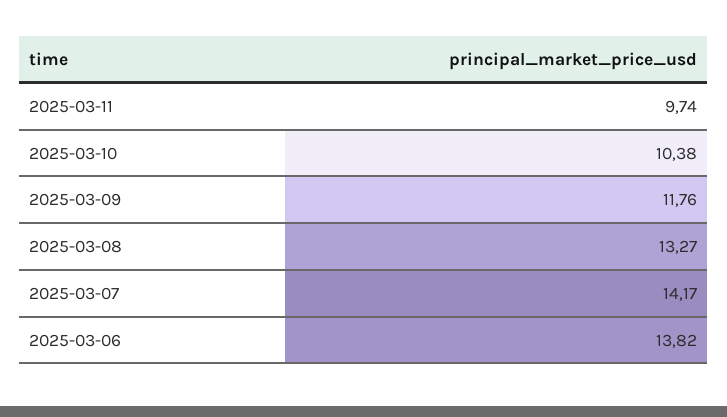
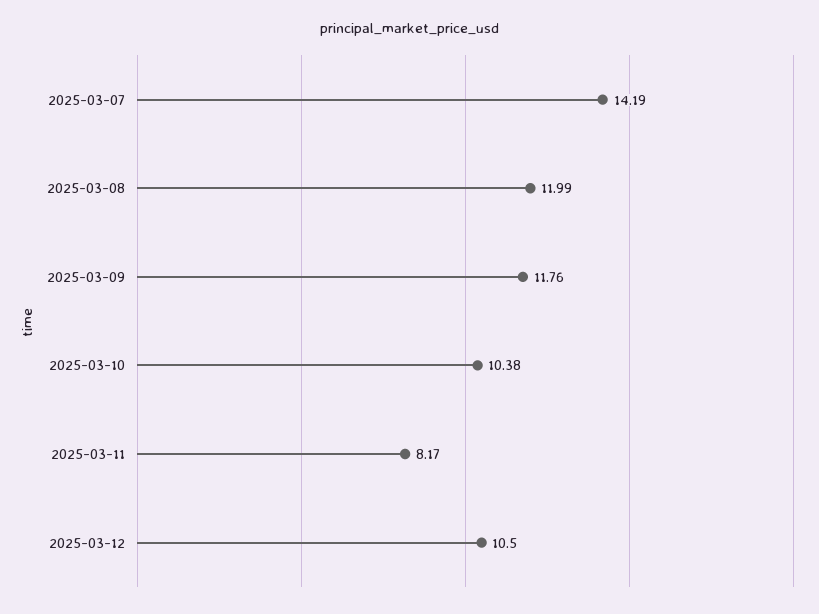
2025-03-11: 9.74 -> 8.17
2025-03-08: 13.27 -> 11.99
2025-03-07: 14.17 -> 14.19
2025-03-06: 13.82 -> none
2025-03-12: none -> 10.5

